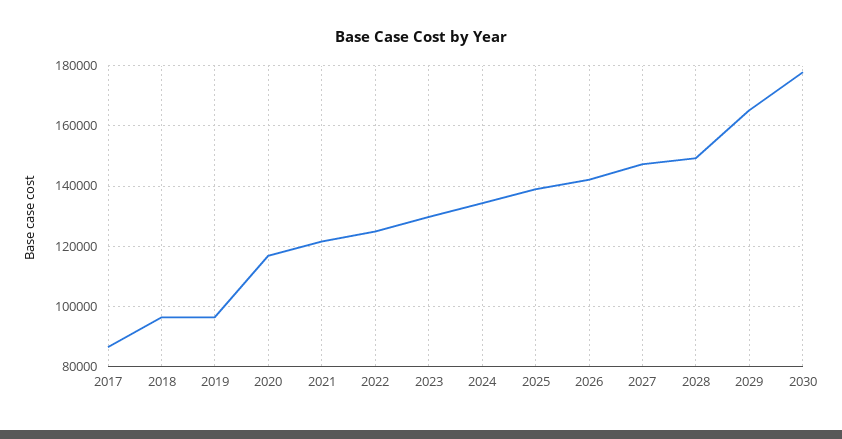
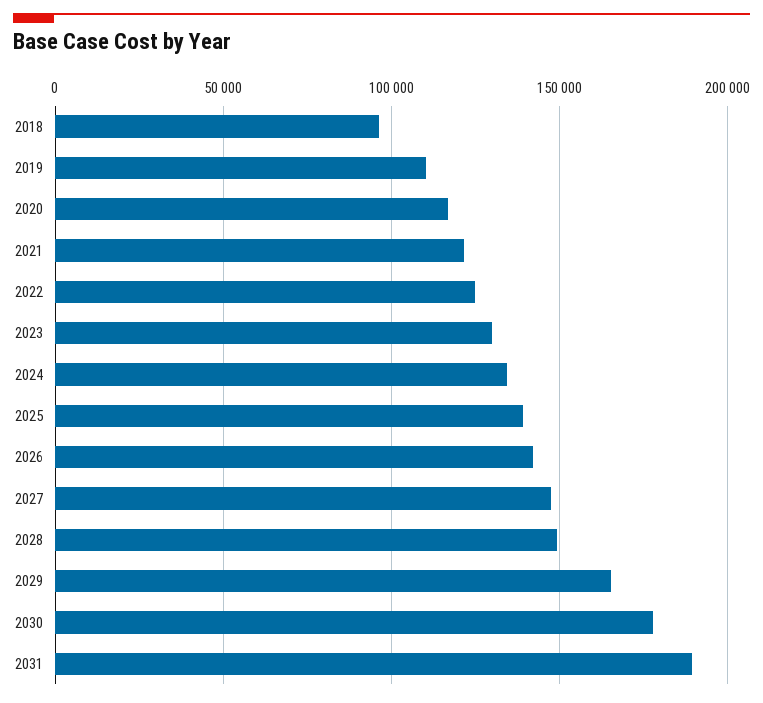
2017: 86000 -> none
2019: 96000 -> 110000
2031: none -> 190000

